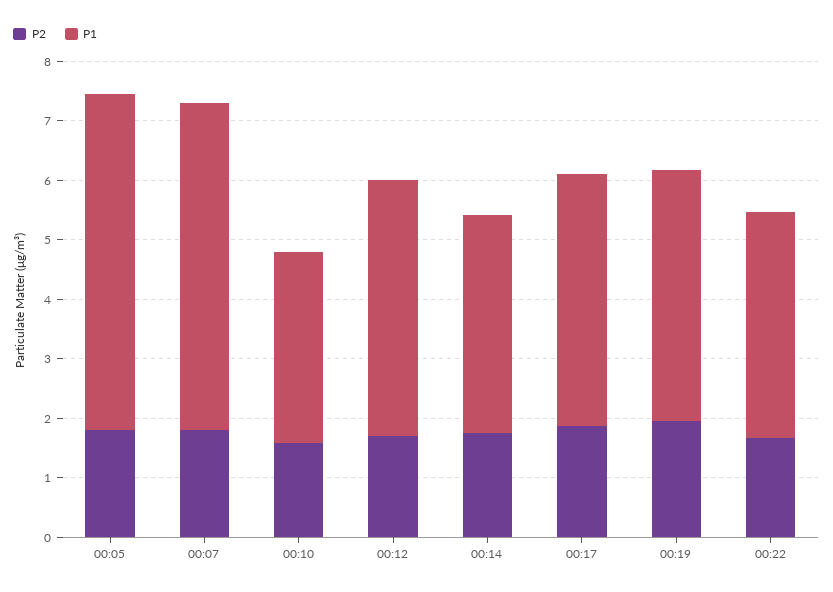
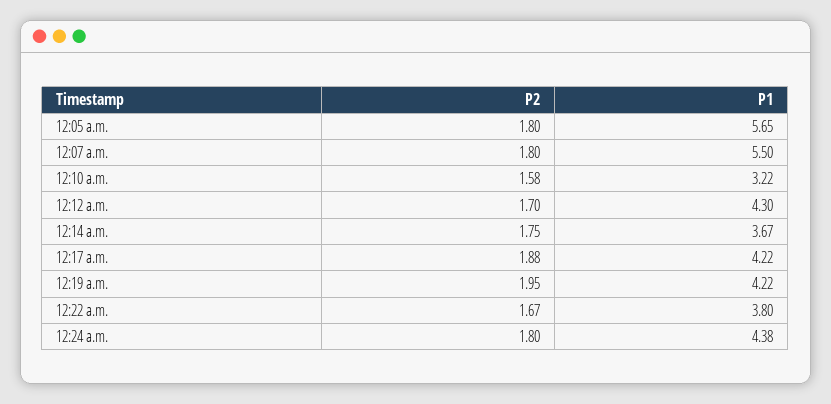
P2, 12:24 a.m.: none -> 1.8
P1, 12:24 a.m.: none -> 4.38

